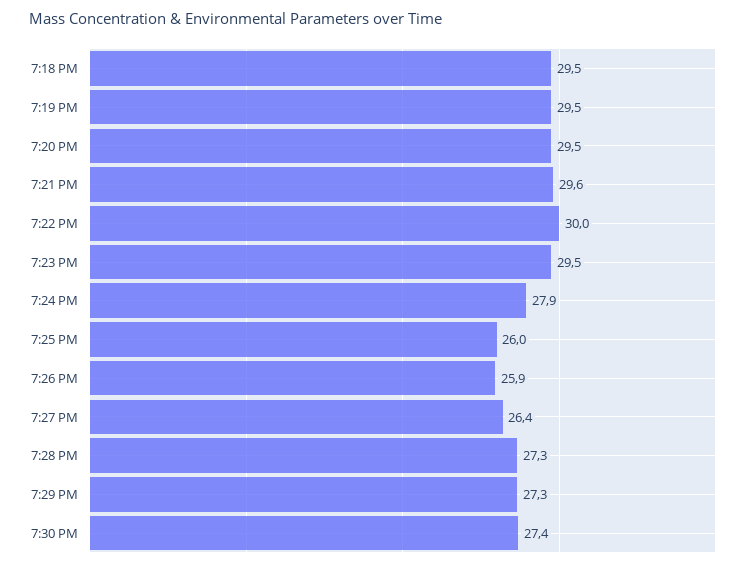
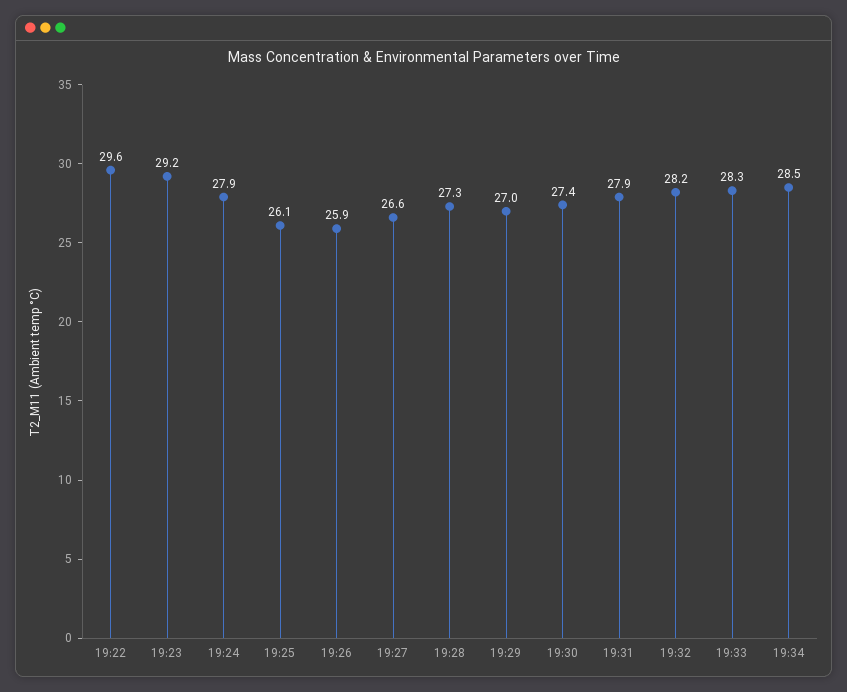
7:18 PM: 29.5 -> none
7:19 PM: 29.5 -> none
7:20 PM: 29.5 -> none
7:21 PM: 29.6 -> none
7:22 PM: 30 -> 29.6
7:23 PM: 29.5 -> 29.2
7:25 PM: 26 -> 26.1
7:27 PM: 26.4 -> 26.6
7:29 PM: 27.3 -> 27
19:31: none -> 27.9
19:32: none -> 28.2
19:33: none -> 28.3
19:34: none -> 28.5

